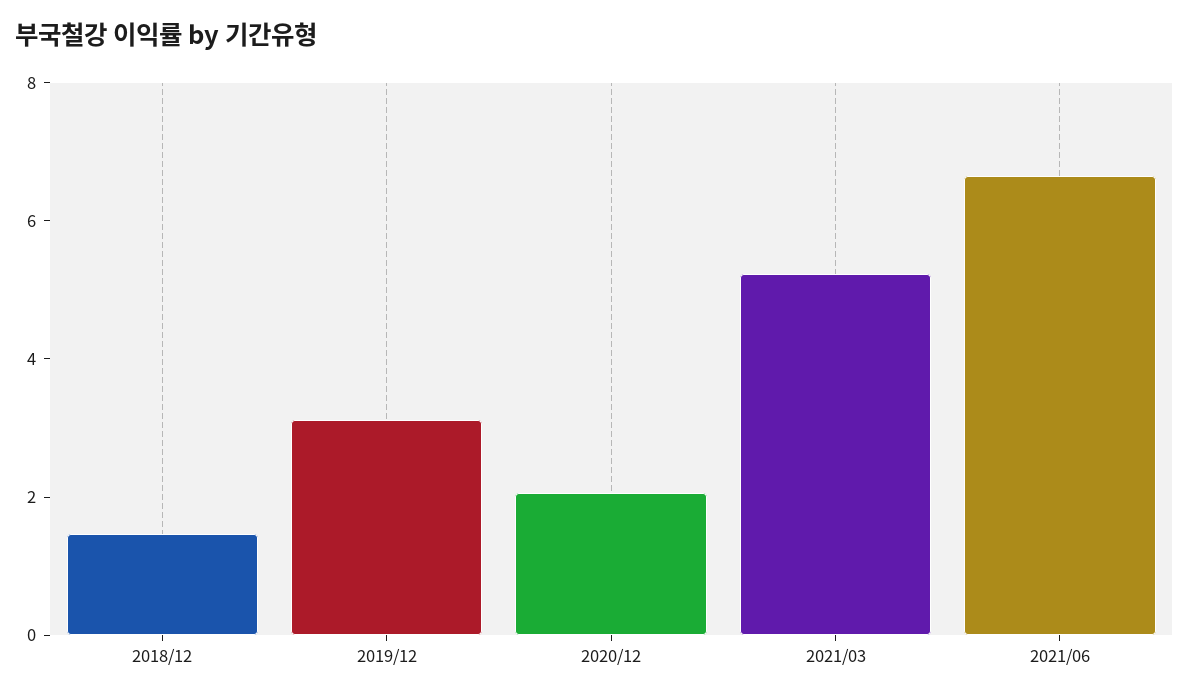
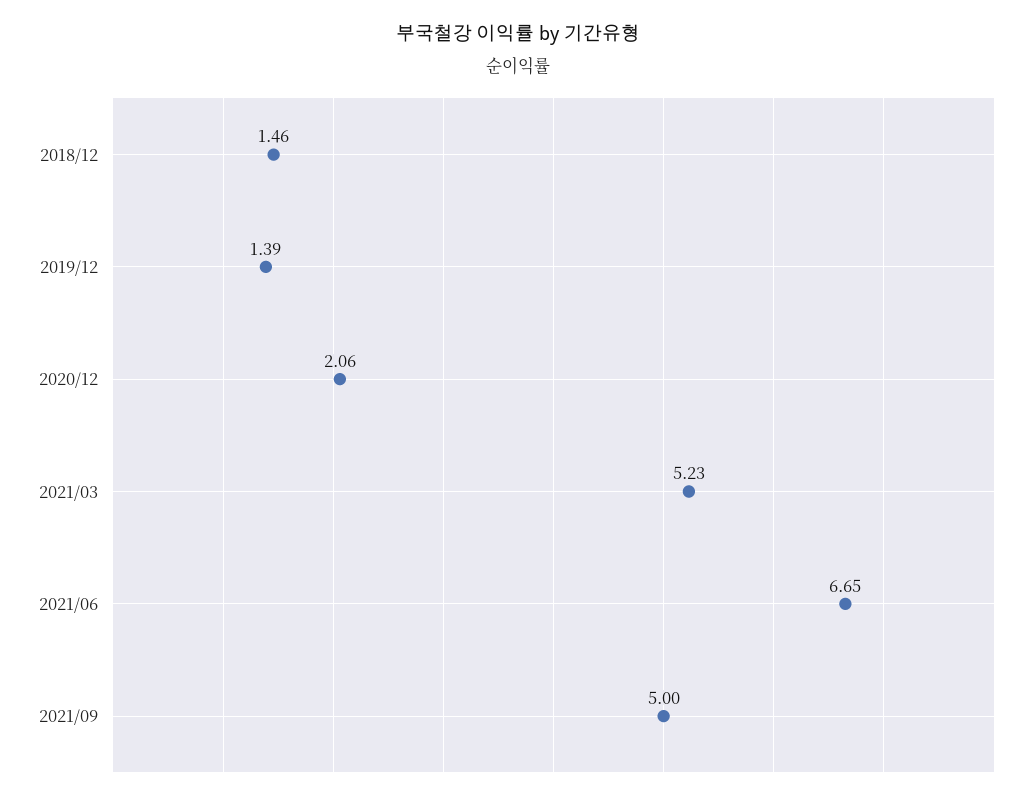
2019/12: 3 -> 1.39
2021/09: none -> 5

